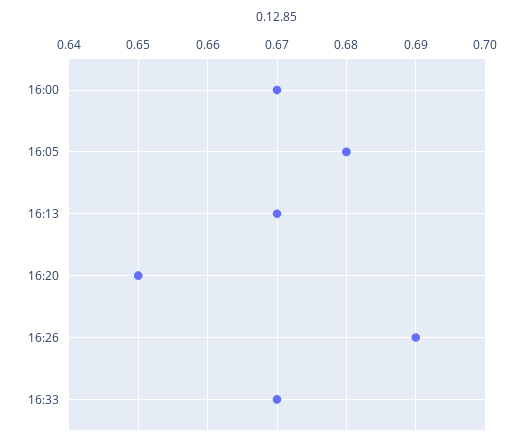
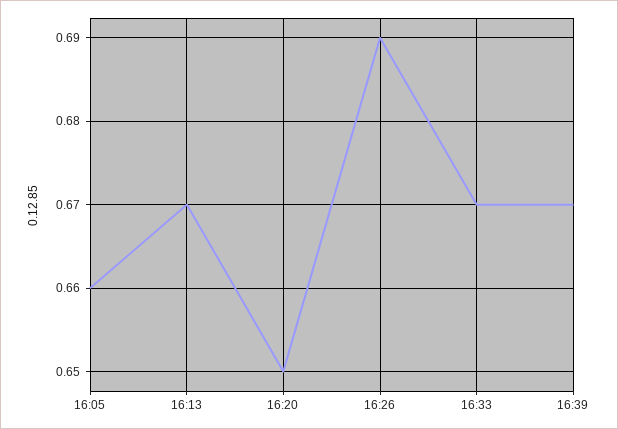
16:00: 0.67 -> none
16:05: 0.68 -> 0.66
16:39: none -> 0.67

